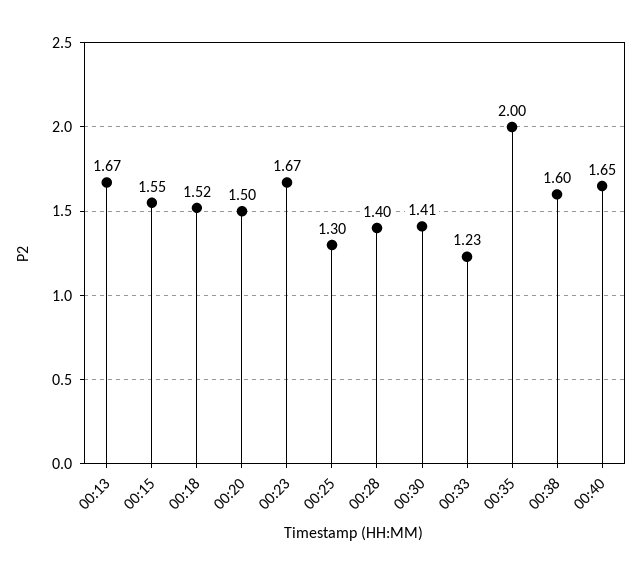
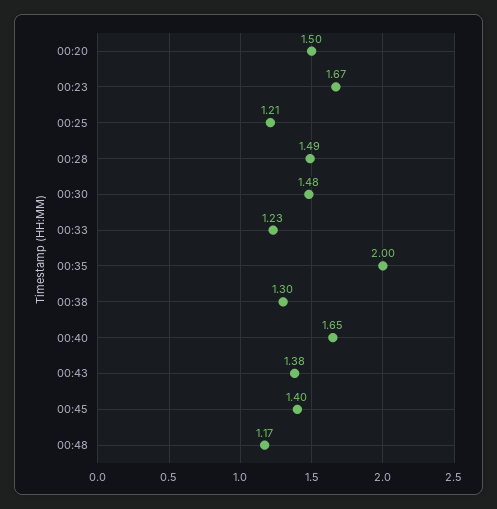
00:13: 1.67 -> none
00:15: 1.55 -> none
00:18: 1.52 -> none
00:25: 1.3 -> 1.21
00:28: 1.4 -> 1.49
00:30: 1.41 -> 1.48
00:38: 1.6 -> 1.3
00:43: none -> 1.38
00:45: none -> 1.4
00:48: none -> 1.17

